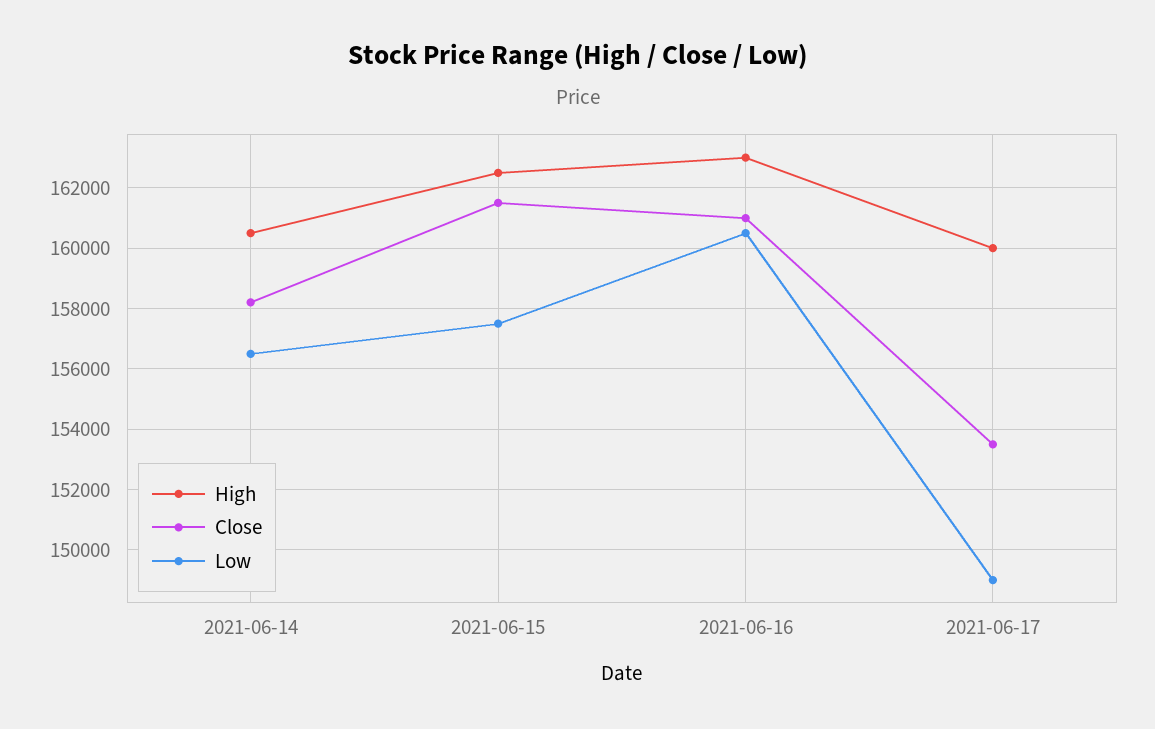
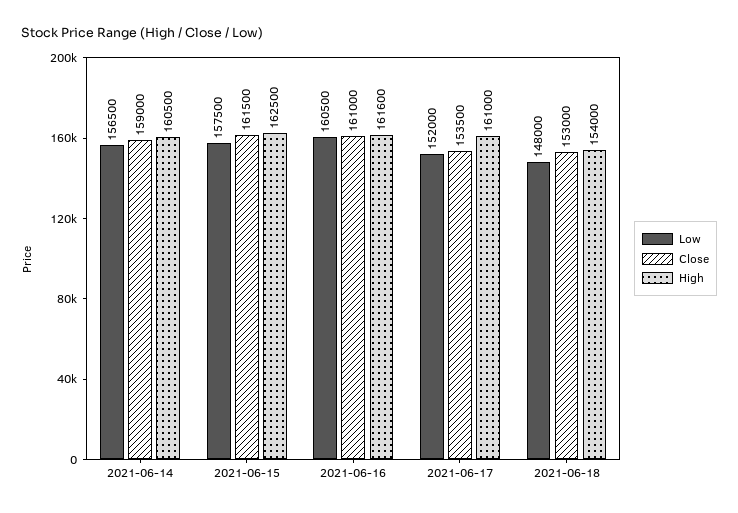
Close, 2021-06-14: 158200 -> 159000
High, 2021-06-16: 163000 -> 161600
High, 2021-06-17: 160000 -> 161000
Low, 2021-06-17: 149000 -> 152000
Low, 2021-06-18: none -> 148000
Close, 2021-06-18: none -> 153000
High, 2021-06-18: none -> 154000

